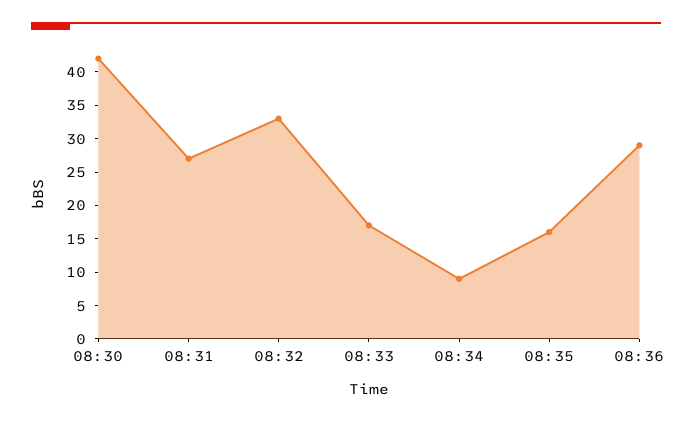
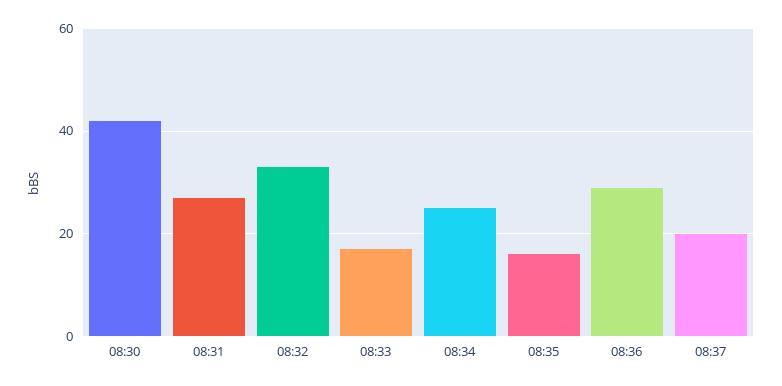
08:34: 10 -> 25
08:37: none -> 20

